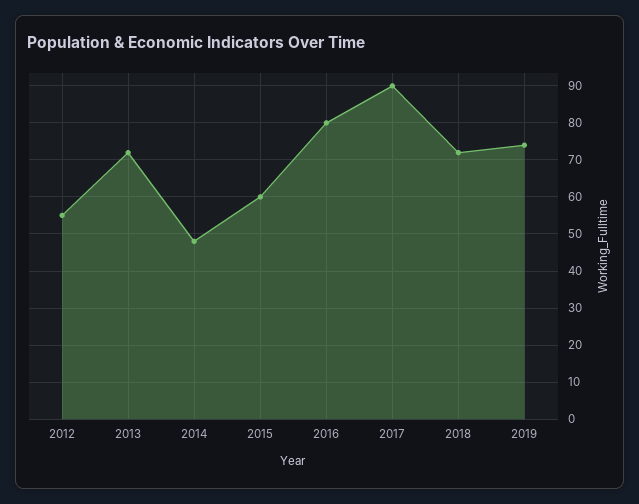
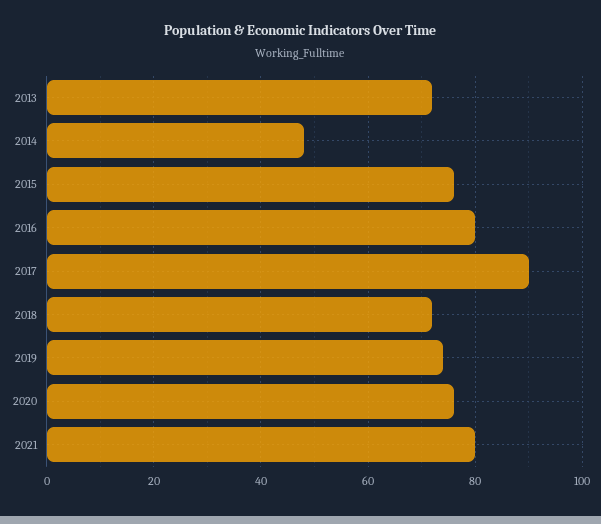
2012: 55 -> none
2015: 60 -> 75
2020: none -> 75
2021: none -> 80

